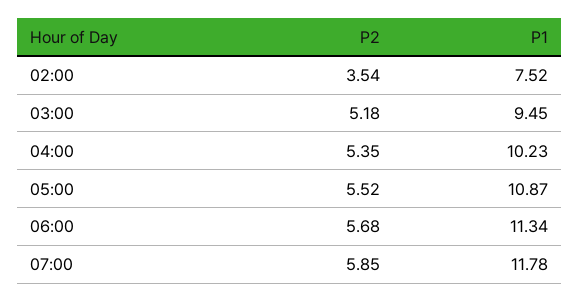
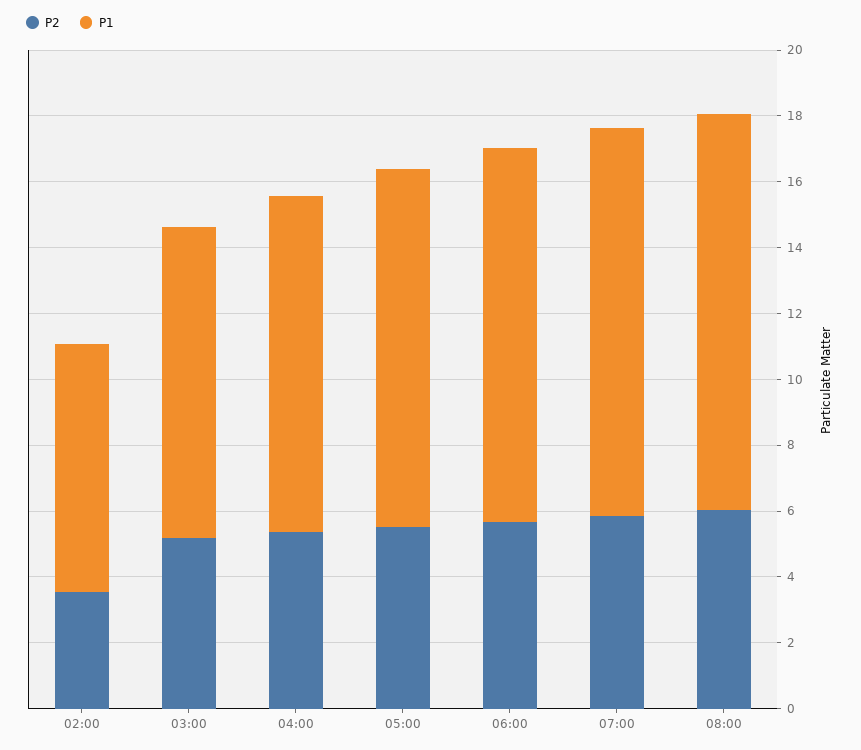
P2, 08:00: none -> 6
P1, 08:00: none -> 12

